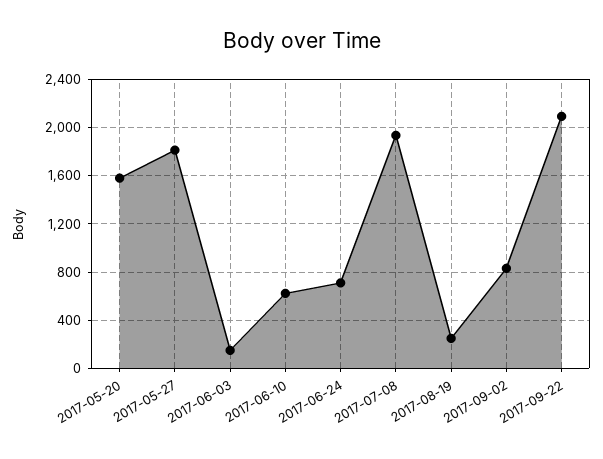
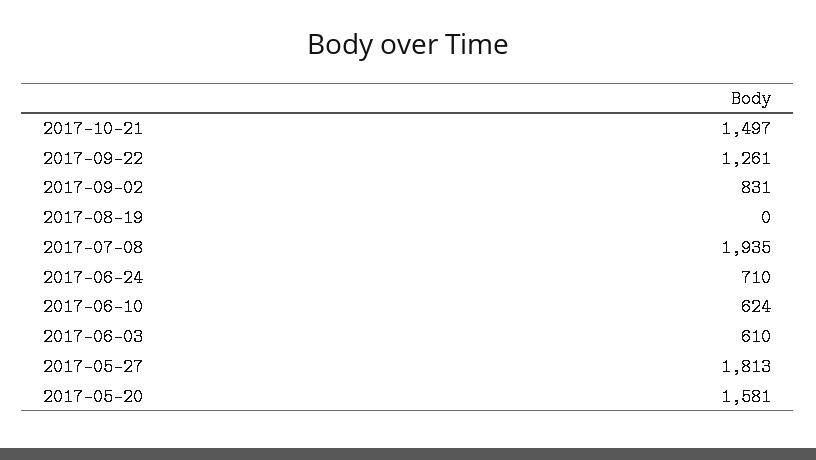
2017-06-03: 150 -> 610
2017-08-19: 250 -> 0
2017-09-22: 2100 -> 1261
2017-10-21: none -> 1497

